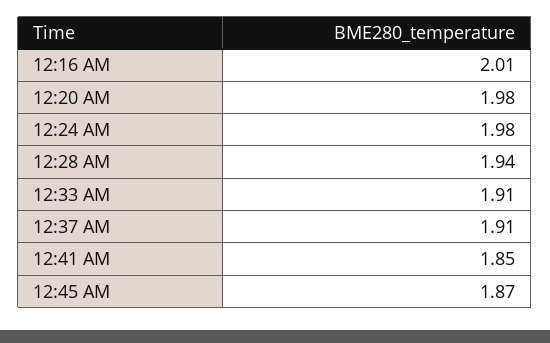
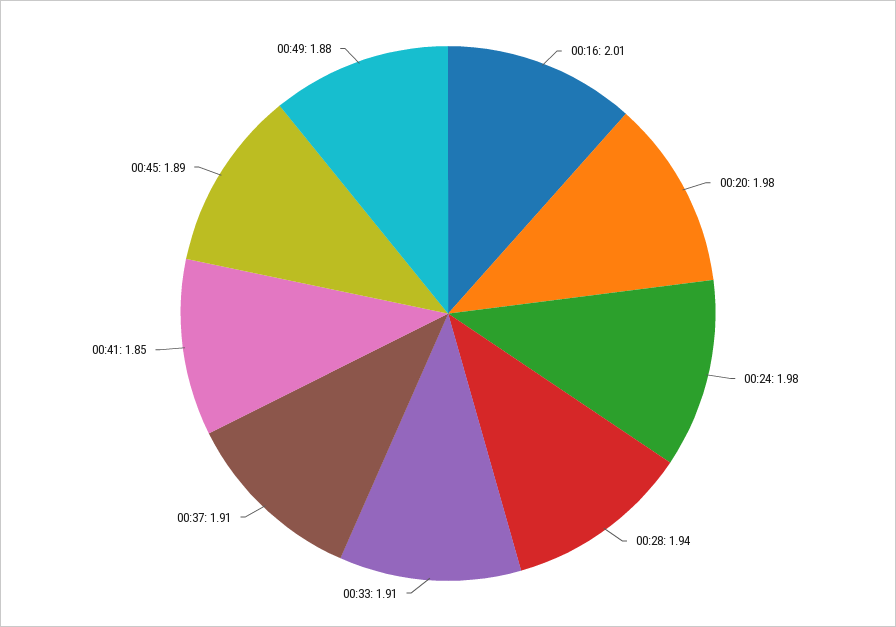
12:45 AM: 1.87 -> 1.89
00:49: none -> 1.88

